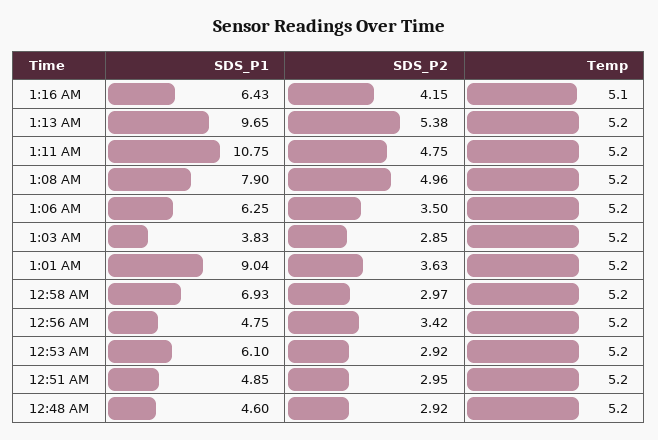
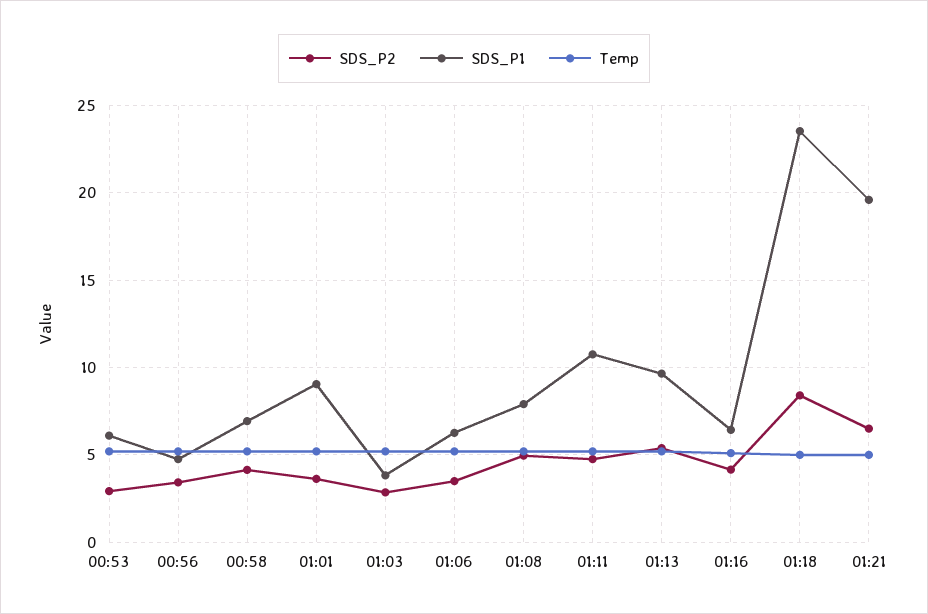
SDS_P2, 12:58 AM: 2.97 -> 4
SDS_P1, 12:51 AM: 4.85 -> none
SDS_P2, 12:51 AM: 2.95 -> none
Temp, 12:51 AM: 5.2 -> none
SDS_P1, 12:48 AM: 4.6 -> none
SDS_P2, 12:48 AM: 2.92 -> none
Temp, 12:48 AM: 5.2 -> none
SDS_P2, 01:18: none -> 8.5
SDS_P1, 01:18: none -> 23.5
Temp, 01:18: none -> 5
SDS_P2, 01:21: none -> 6.5
SDS_P1, 01:21: none -> 19.5
Temp, 01:21: none -> 5

